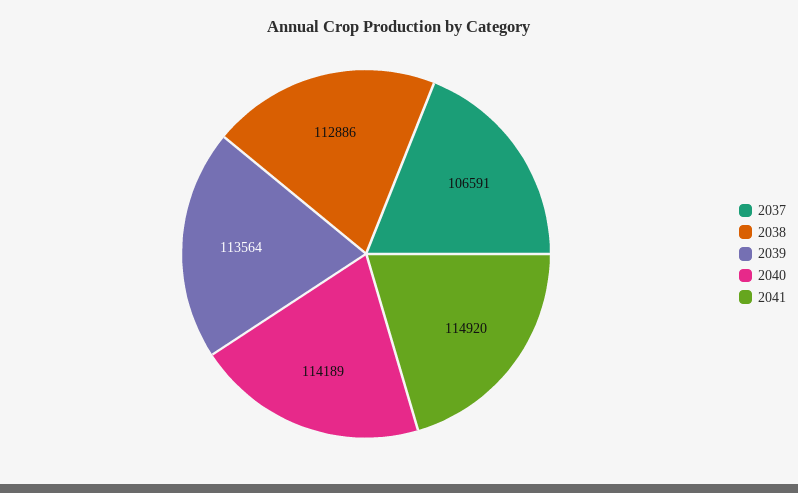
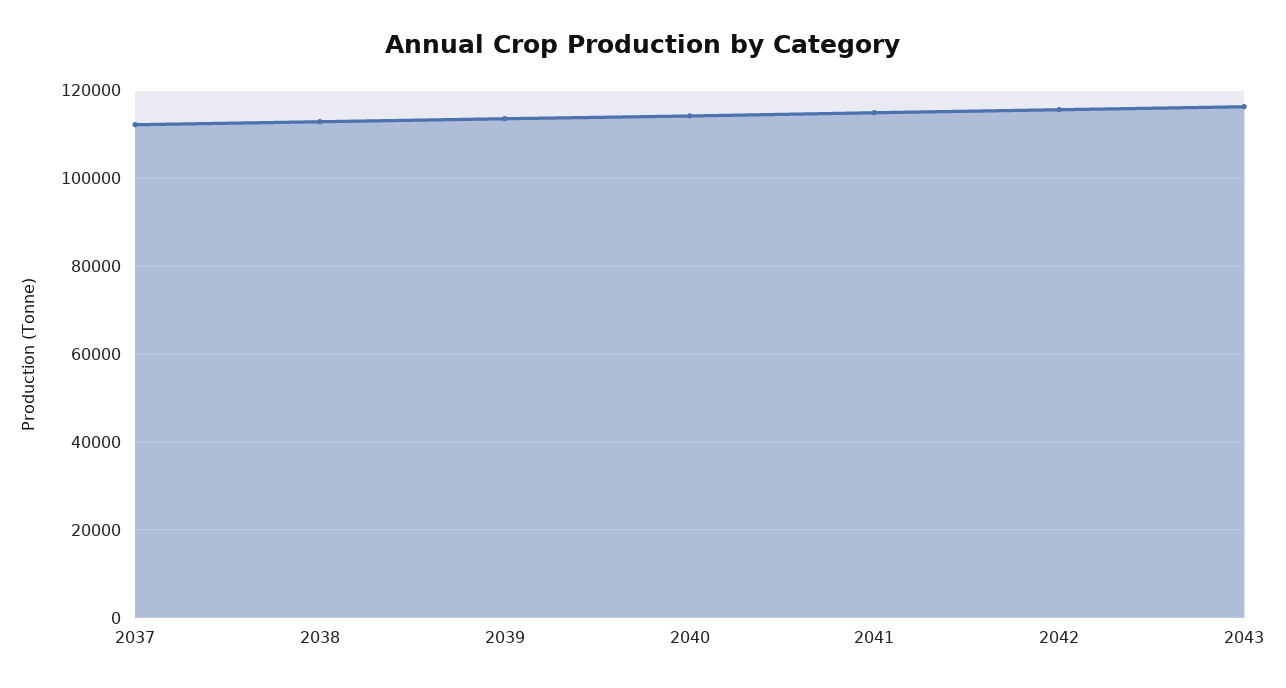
2037: 106591 -> 112000
2042: none -> 116000
2043: none -> 116000

